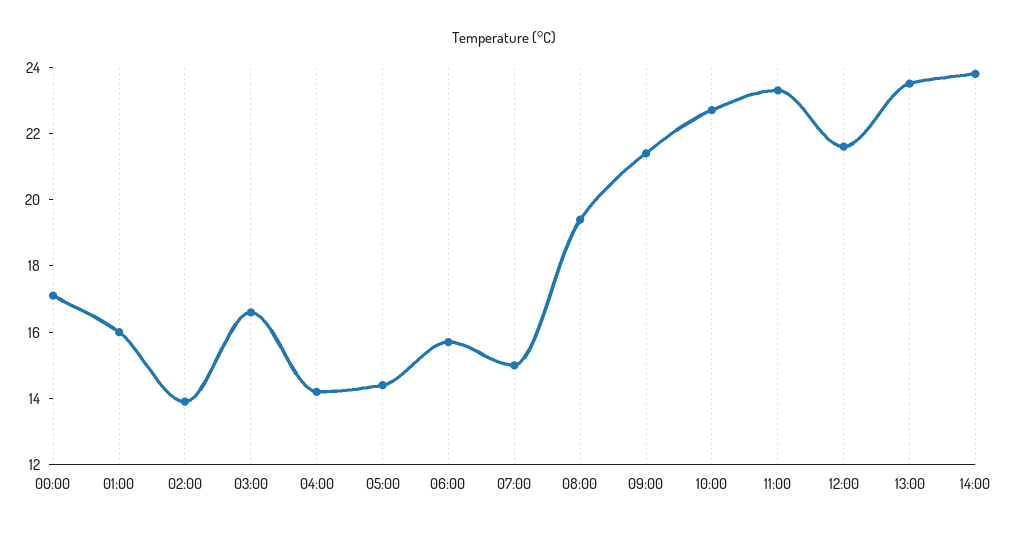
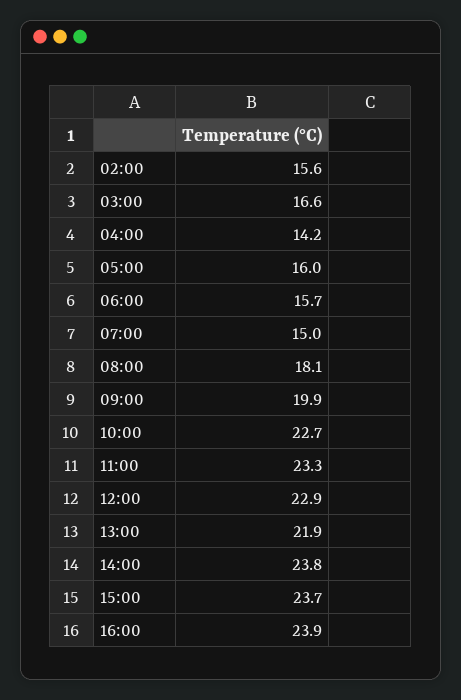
00:00: 17 -> none
01:00: 16 -> none
02:00: 14 -> 15.6
05:00: 14.5 -> 16
08:00: 19.5 -> 18.1
09:00: 21.5 -> 19.9
12:00: 21.5 -> 22.9
13:00: 23.5 -> 21.9
15:00: none -> 23.7
16:00: none -> 23.9

